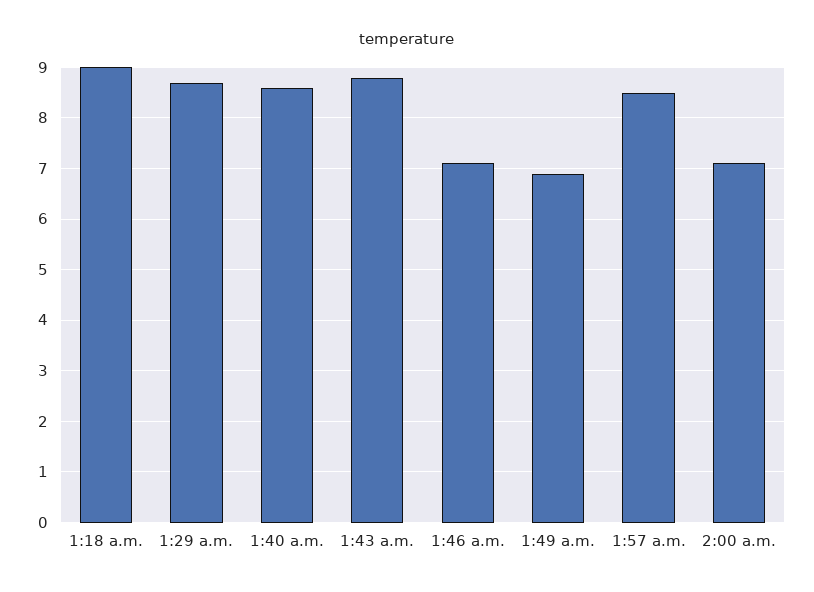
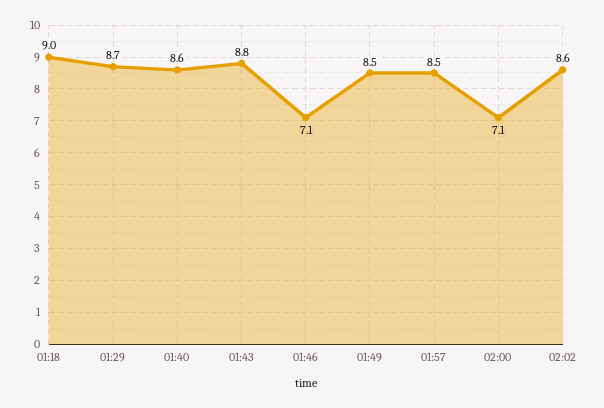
1:49 a.m.: 7 -> 8.5
02:02: none -> 8.6

